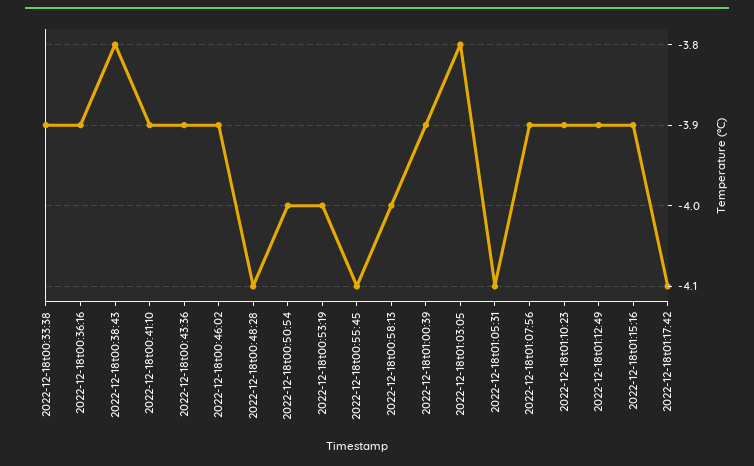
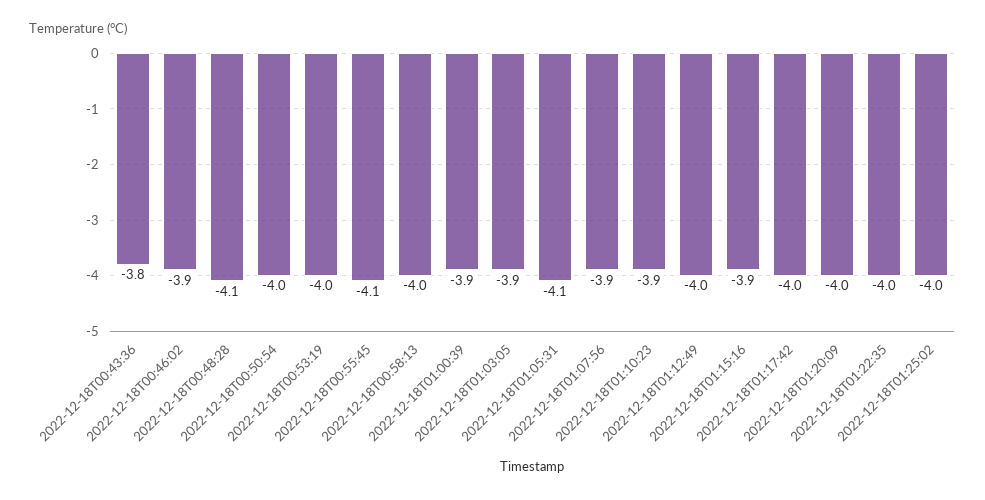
2022-12-18t00:33:38: -3.9 -> none
2022-12-18t00:36:16: -3.9 -> none
2022-12-18t00:38:43: -3.8 -> none
2022-12-18t00:41:10: -3.9 -> none
2022-12-18t00:43:36: -3.9 -> -3.8
2022-12-18t01:03:05: -3.8 -> -3.9
2022-12-18t01:12:49: -3.9 -> -4
2022-12-18t01:17:42: -4.1 -> -4
2022-12-18T01:20:09: none -> -4
2022-12-18T01:22:35: none -> -4
2022-12-18T01:25:02: none -> -4

